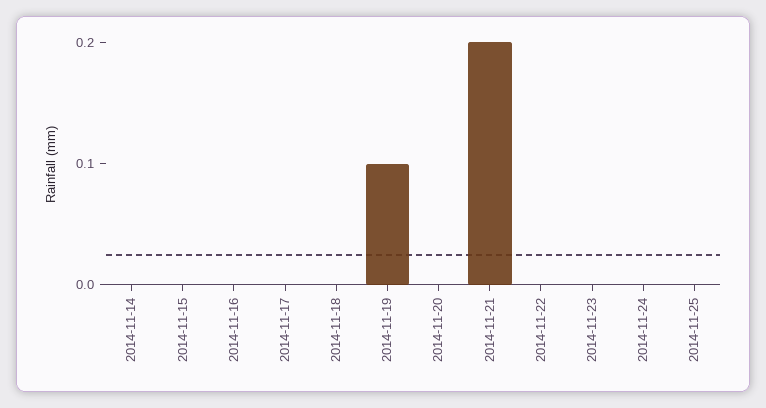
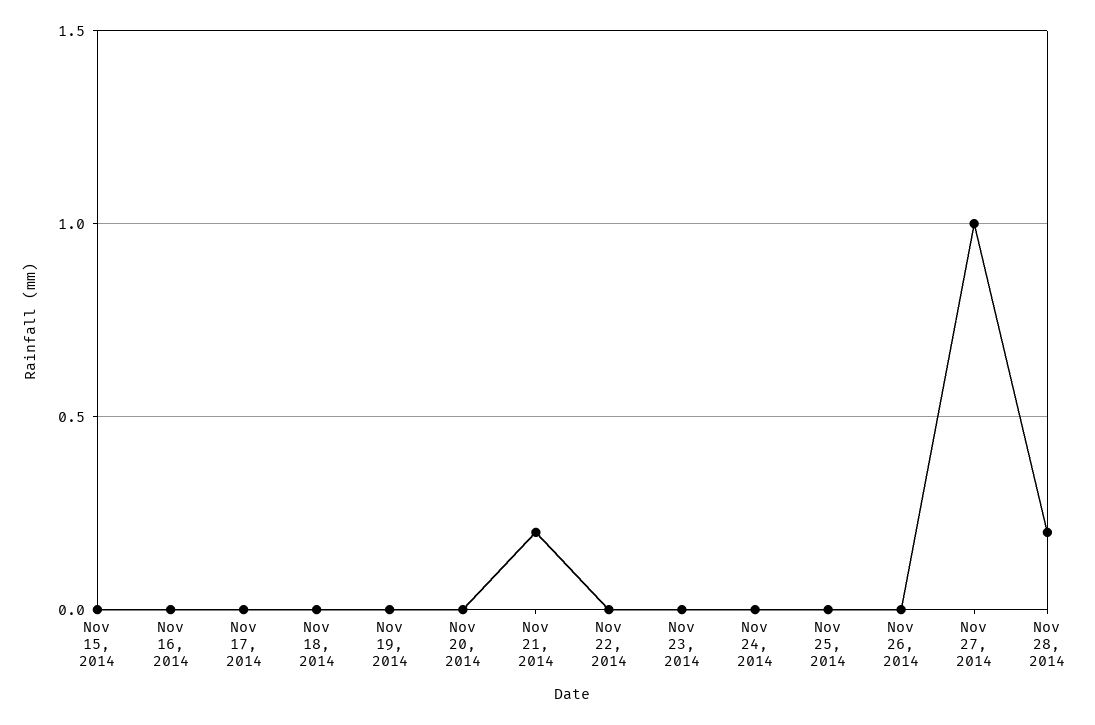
2014-11-14: 0 -> none
2014-11-19: 0.1 -> 0
Nov 26, 2014: none -> 0
Nov 27, 2014: none -> 1
Nov 28, 2014: none -> 0.2

